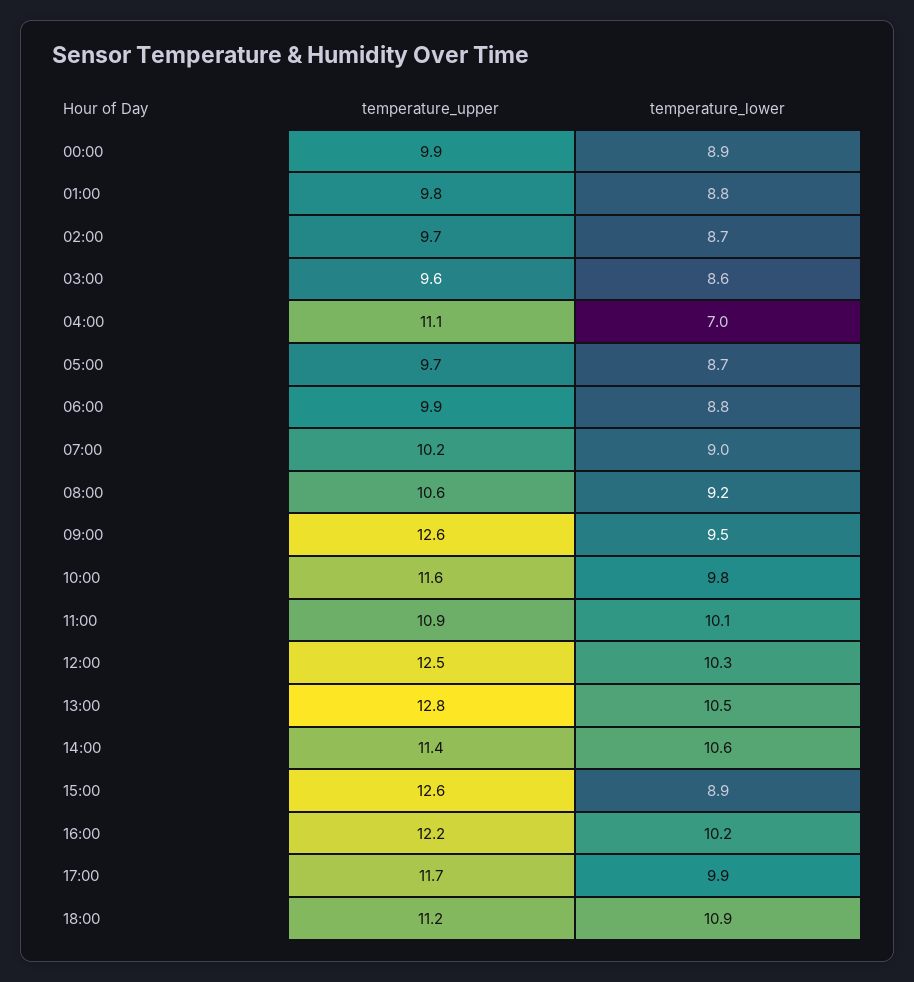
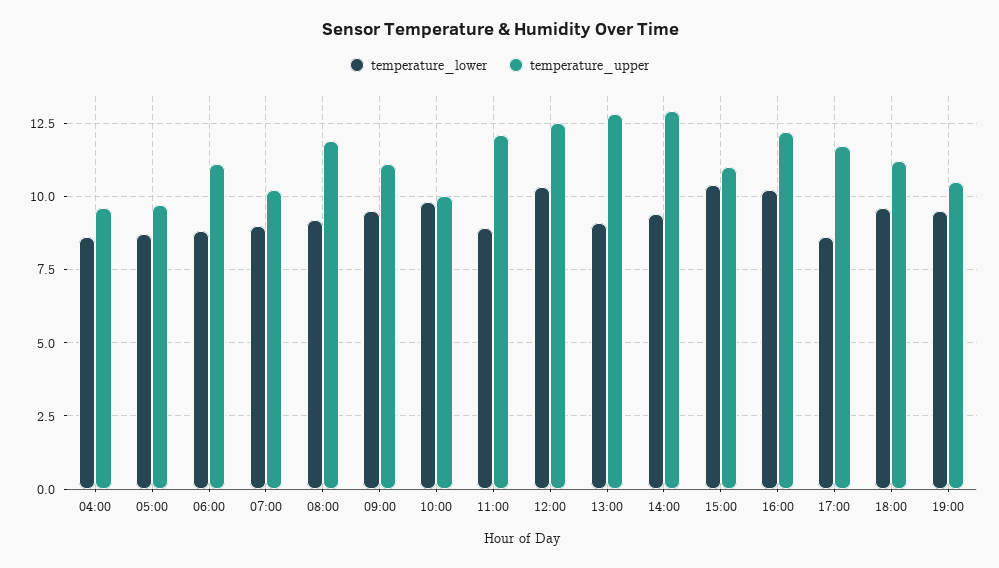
temperature_upper, 00:00: 9.9 -> none
temperature_lower, 00:00: 8.9 -> none
temperature_upper, 01:00: 9.8 -> none
temperature_lower, 01:00: 8.8 -> none
temperature_upper, 02:00: 9.7 -> none
temperature_lower, 02:00: 8.7 -> none
temperature_upper, 03:00: 9.6 -> none
temperature_lower, 03:00: 8.6 -> none
temperature_upper, 04:00: 11.1 -> 9.5
temperature_lower, 04:00: 7 -> 8.5
temperature_upper, 06:00: 9.9 -> 11
temperature_upper, 08:00: 10.6 -> 12
temperature_upper, 09:00: 12.6 -> 11
temperature_upper, 10:00: 11.6 -> 10
temperature_upper, 11:00: 10.9 -> 12
temperature_lower, 11:00: 10.1 -> 9
temperature_lower, 13:00: 10.5 -> 9
temperature_upper, 14:00: 11.4 -> 13
temperature_lower, 14:00: 10.6 -> 9.5
temperature_upper, 15:00: 12.6 -> 11
temperature_lower, 15:00: 8.9 -> 10.5
temperature_lower, 17:00: 9.9 -> 8.5
temperature_lower, 18:00: 10.9 -> 9.5
temperature_lower, 19:00: none -> 9.5
temperature_upper, 19:00: none -> 10.5

